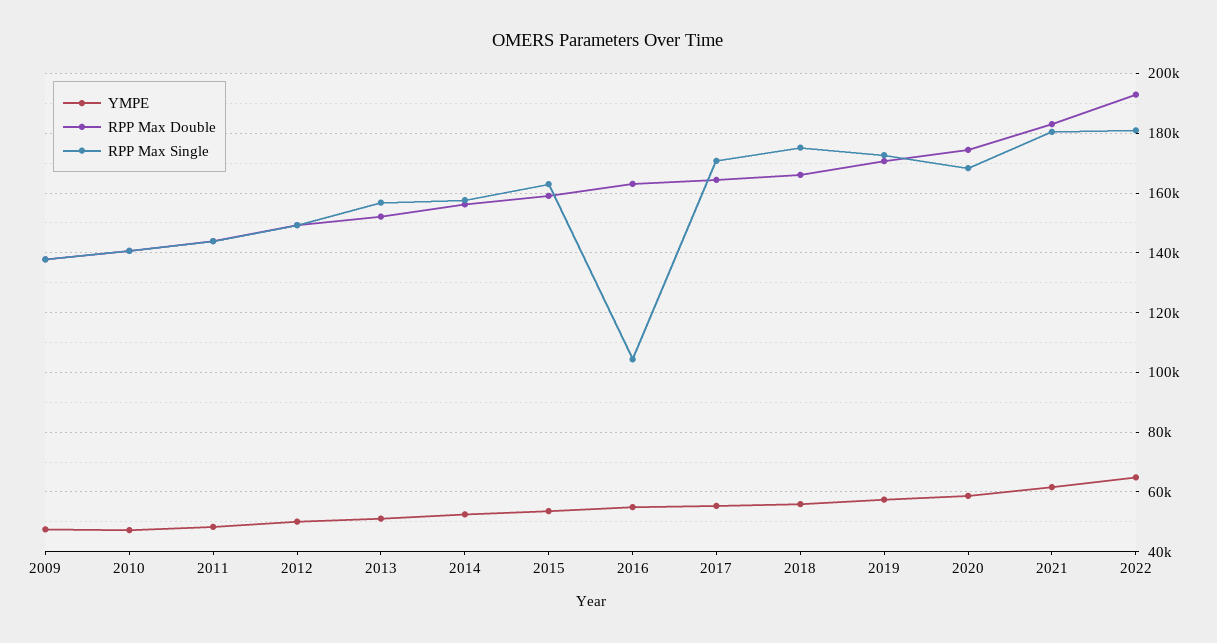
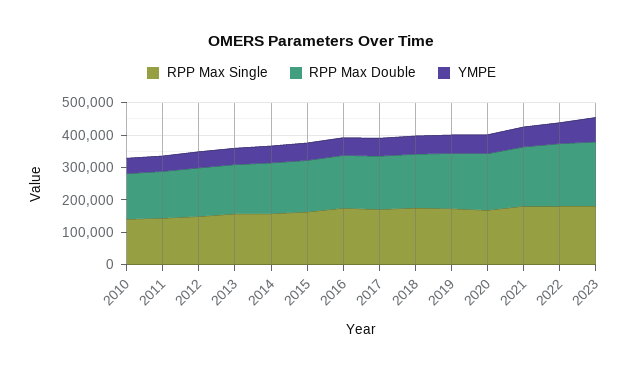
YMPE, 2009: 47500 -> none
RPP Max Double, 2009: 137500 -> none
RPP Max Single, 2009: 137500 -> none
RPP Max Single, 2016: 105000 -> 175000
RPP Max Single, 2023: none -> 175000
RPP Max Double, 2023: none -> 200000
YMPE, 2023: none -> 75000

